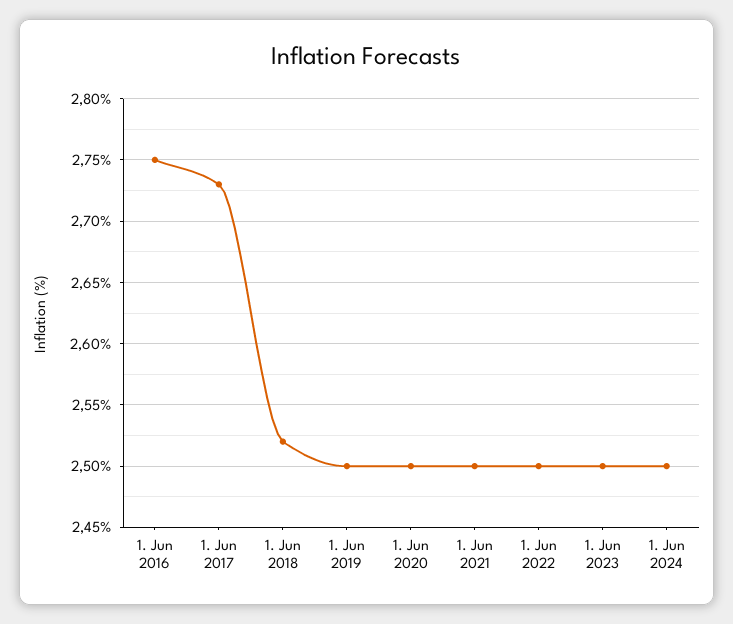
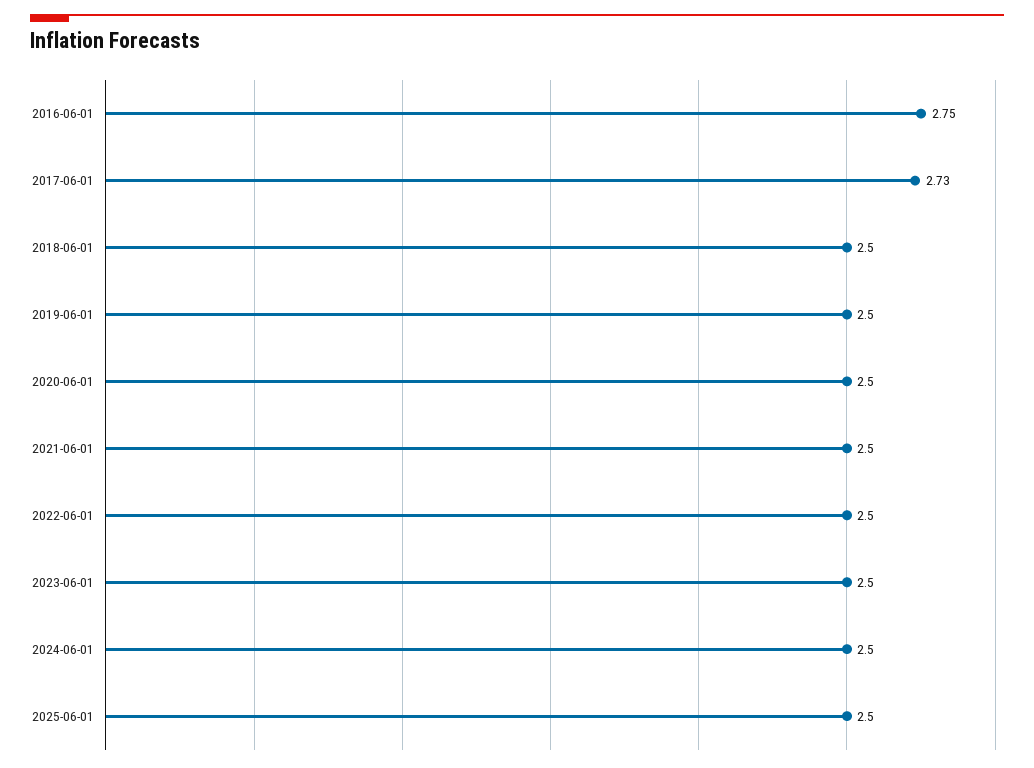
1. Jun 2018: 2.52 -> 2.5
2025-06-01: none -> 2.5

